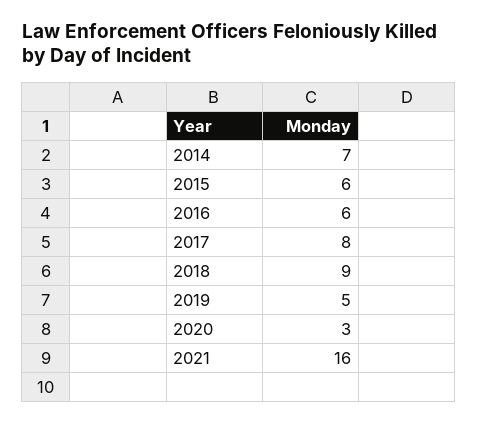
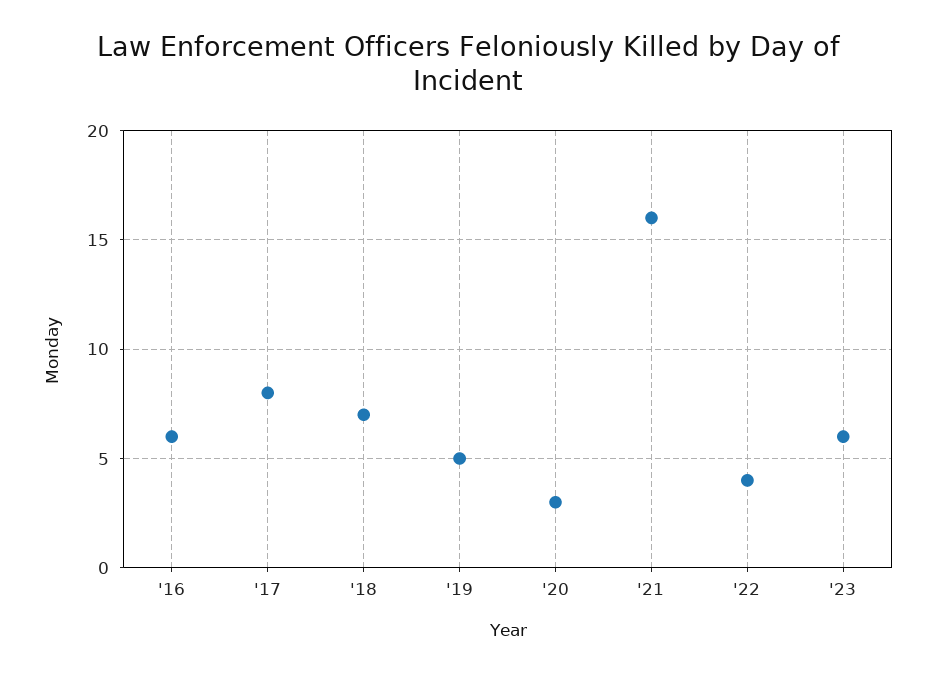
2014: 7 -> none
2015: 6 -> none
2018: 9 -> 7
'22: none -> 4
'23: none -> 6

